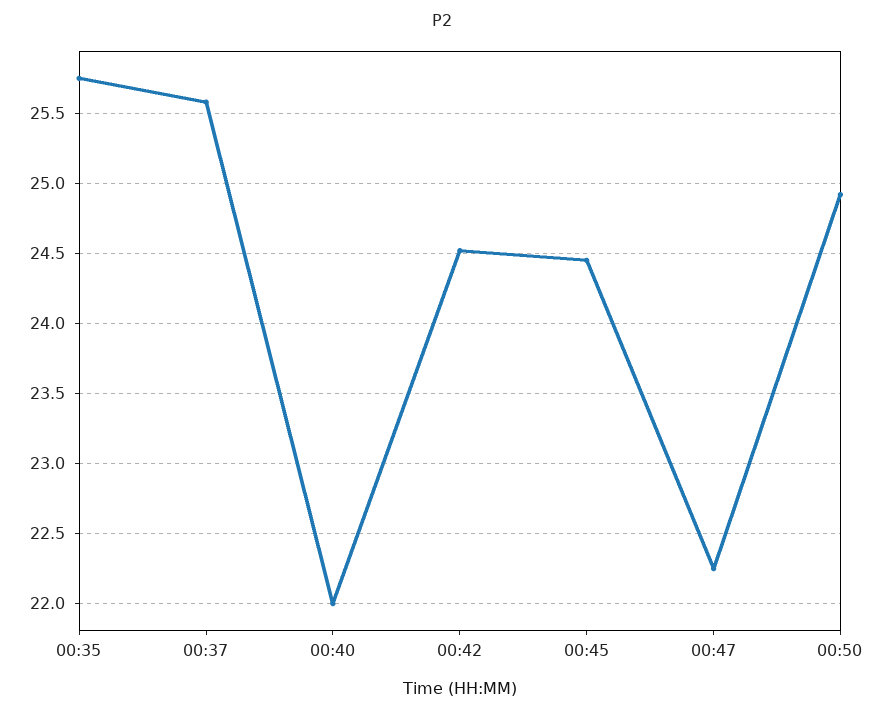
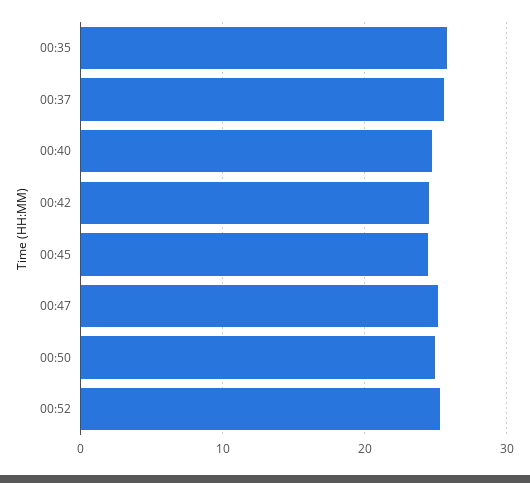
00:40: 22 -> 25
00:47: 22.25 -> 25
00:52: none -> 25

